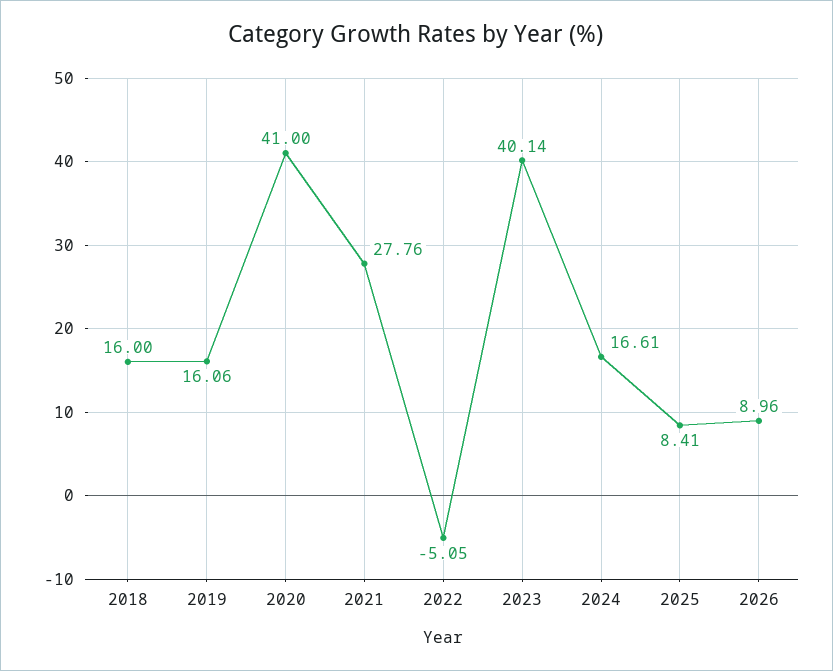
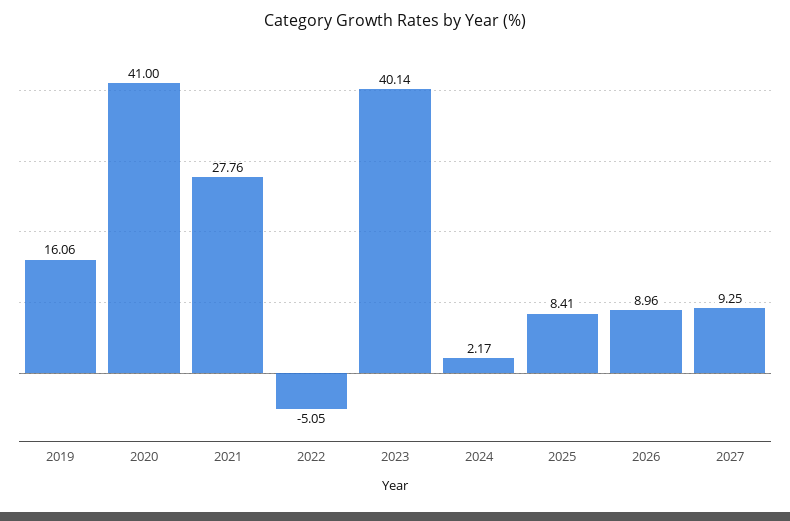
2018: 16 -> none
2024: 16.61 -> 2.17
2027: none -> 9.25

